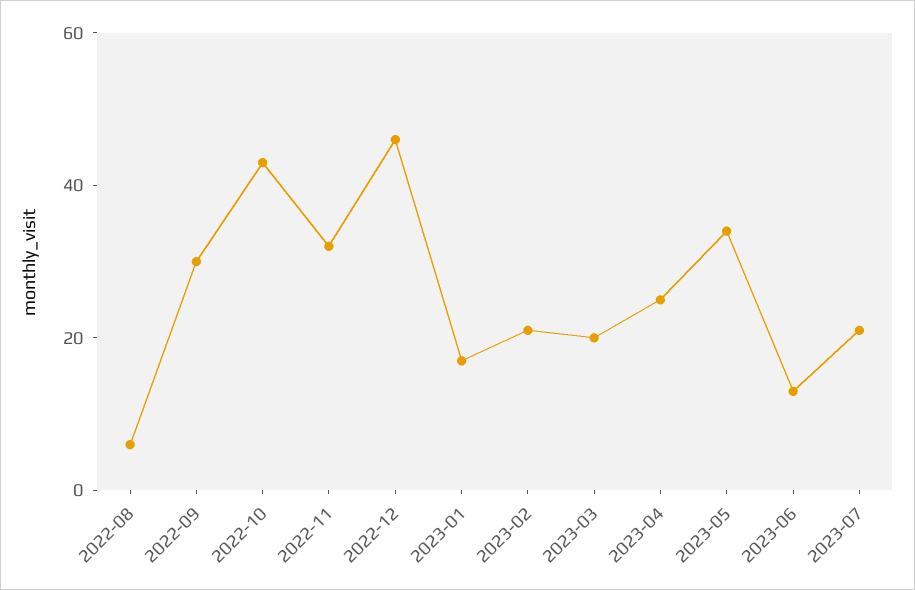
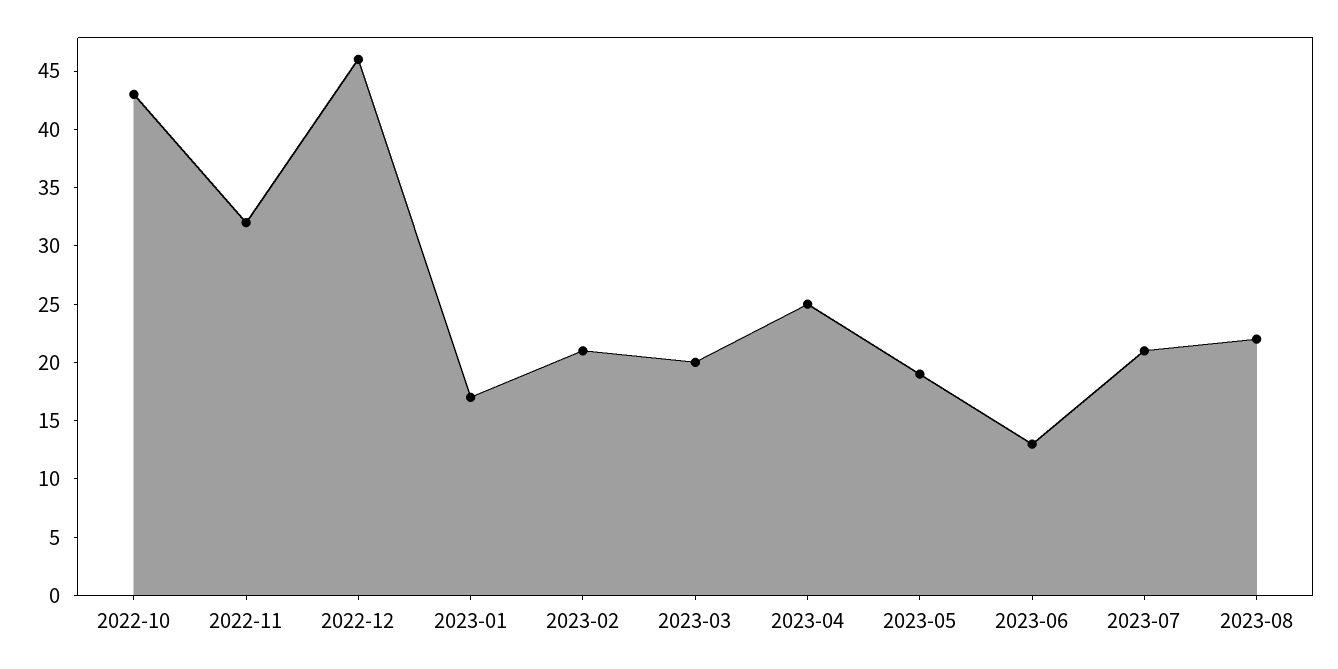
2022-08: 5 -> none
2022-09: 30 -> none
2023-05: 35 -> 19
2023-08: none -> 22

